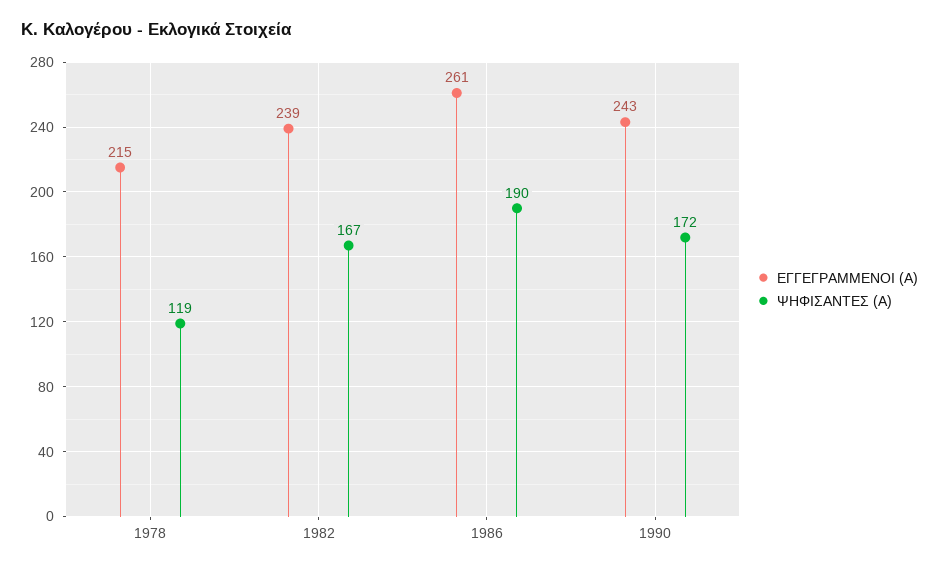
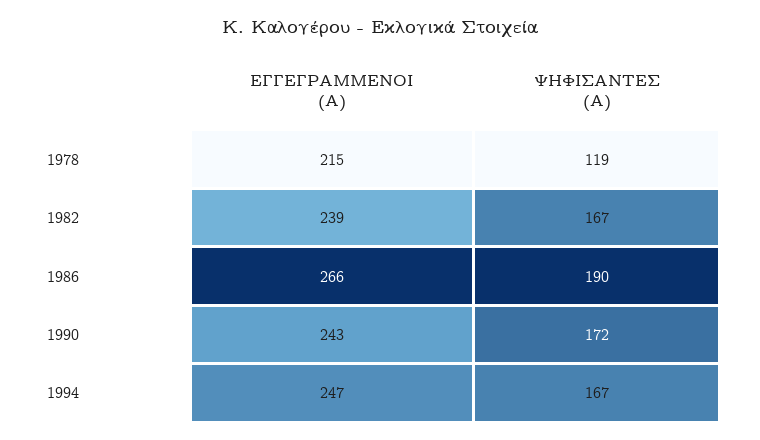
ΕΓΓΕΓΡΑΜΜΕΝΟΙ (Α), 1986: 261 -> 266
ΕΓΓΕΓΡΑΜΜΕΝΟΙ (Α), 1994: none -> 247
ΨΗΦΙΣΑΝΤΕΣ (Α), 1994: none -> 167

